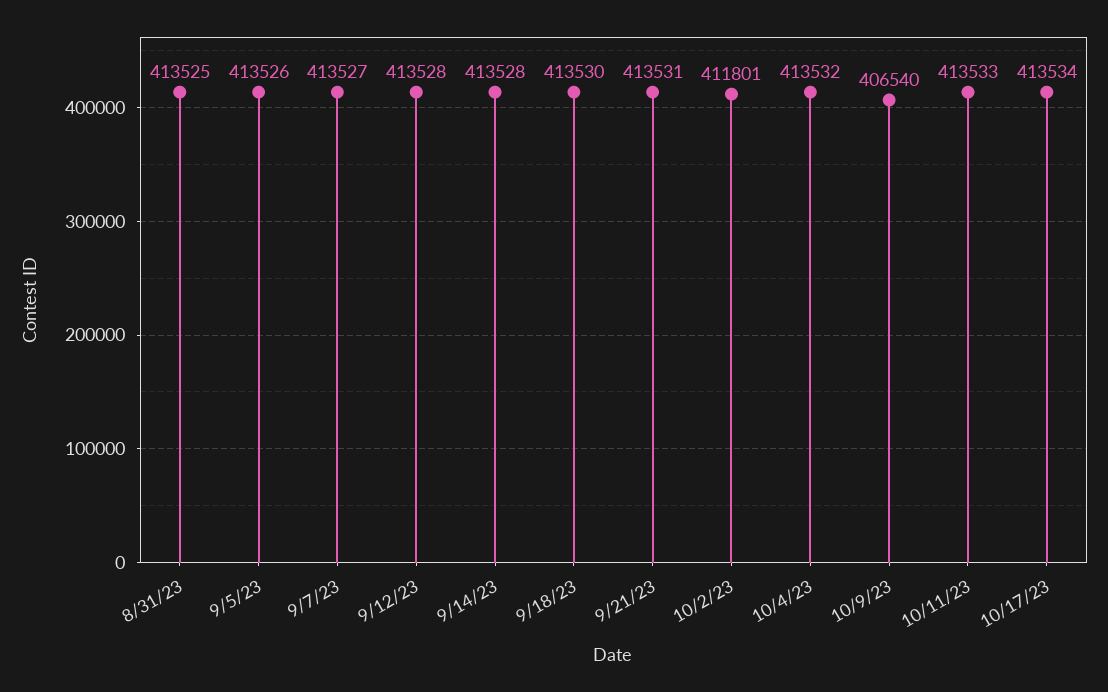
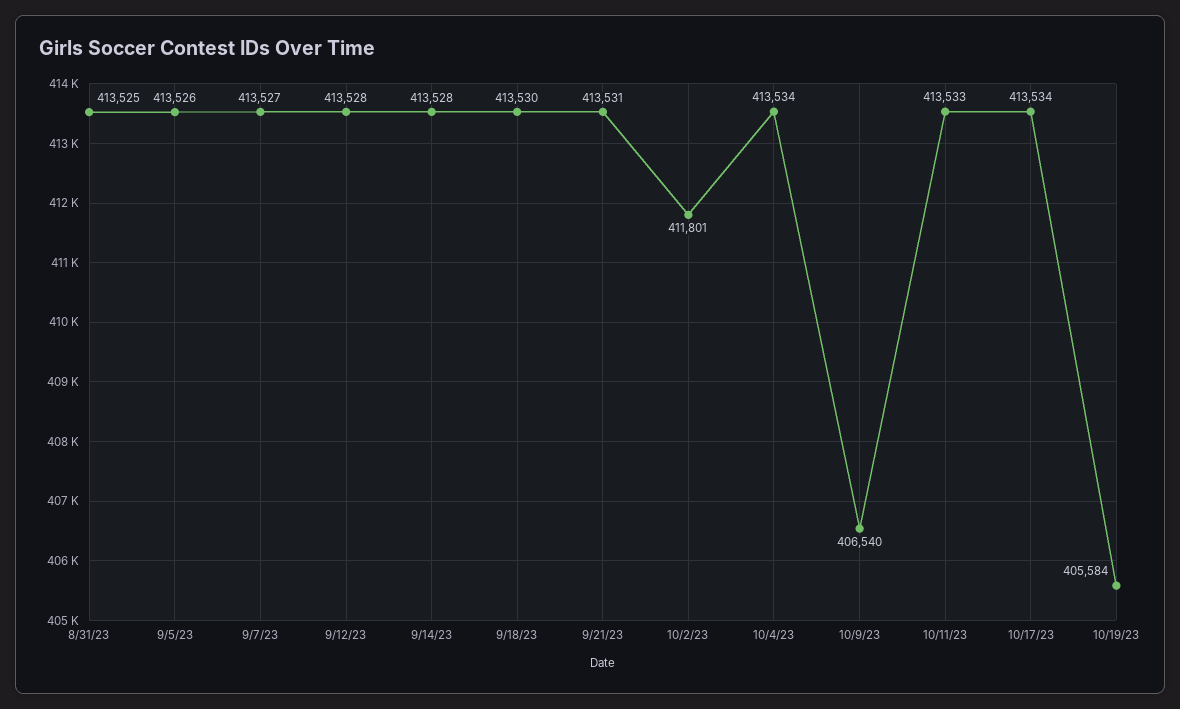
10/4/23: 413532 -> 413534
10/19/23: none -> 405584

